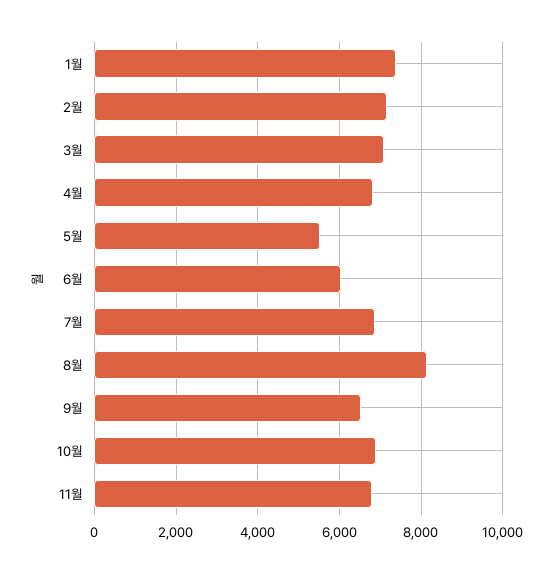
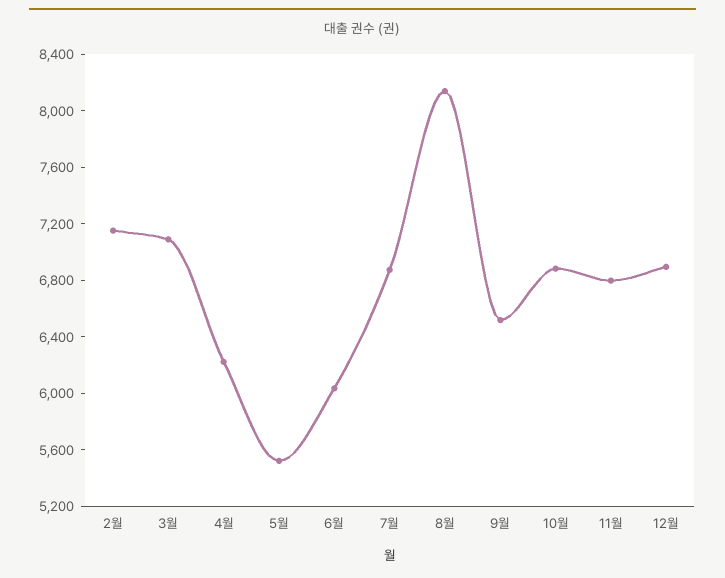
1월: 7400 -> none
4월: 6800 -> 6200
12월: none -> 6900

